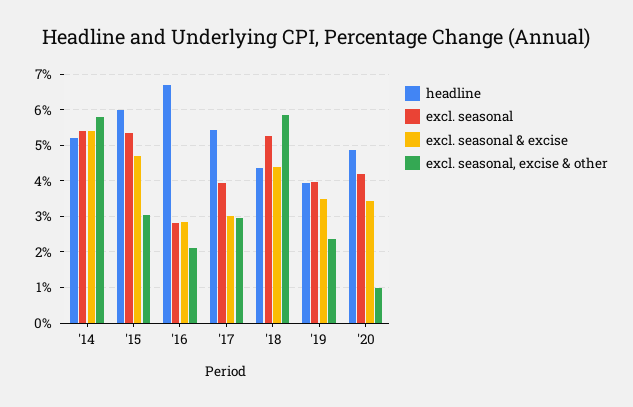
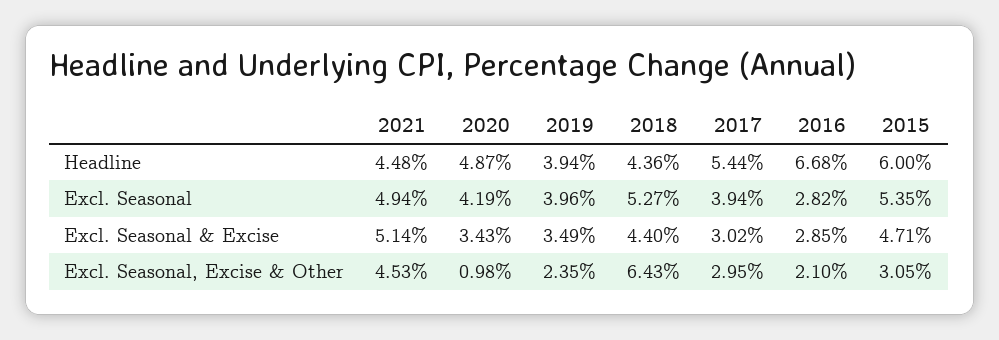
headline, '14: 5.2 -> none
excl. seasonal, '14: 5.4 -> none
excl. seasonal & excise, '14: 5.4 -> none
excl. seasonal, excise & other, '14: 5.8 -> none
excl. seasonal, excise & other, '18: 5.8 -> 6.43
headline, 2021: none -> 4.48
excl. seasonal, 2021: none -> 4.94
excl. seasonal & excise, 2021: none -> 5.14
excl. seasonal, excise & other, 2021: none -> 4.53

